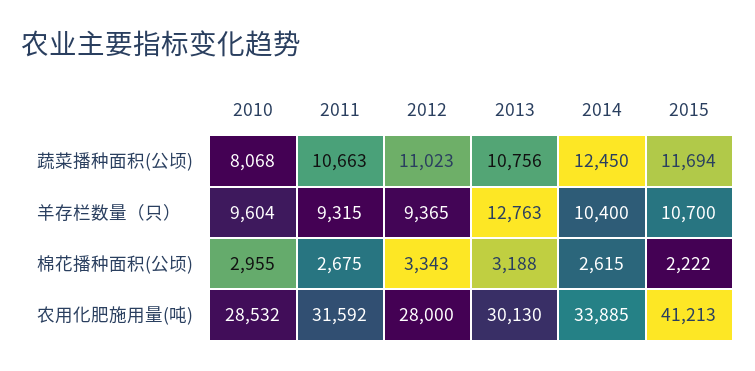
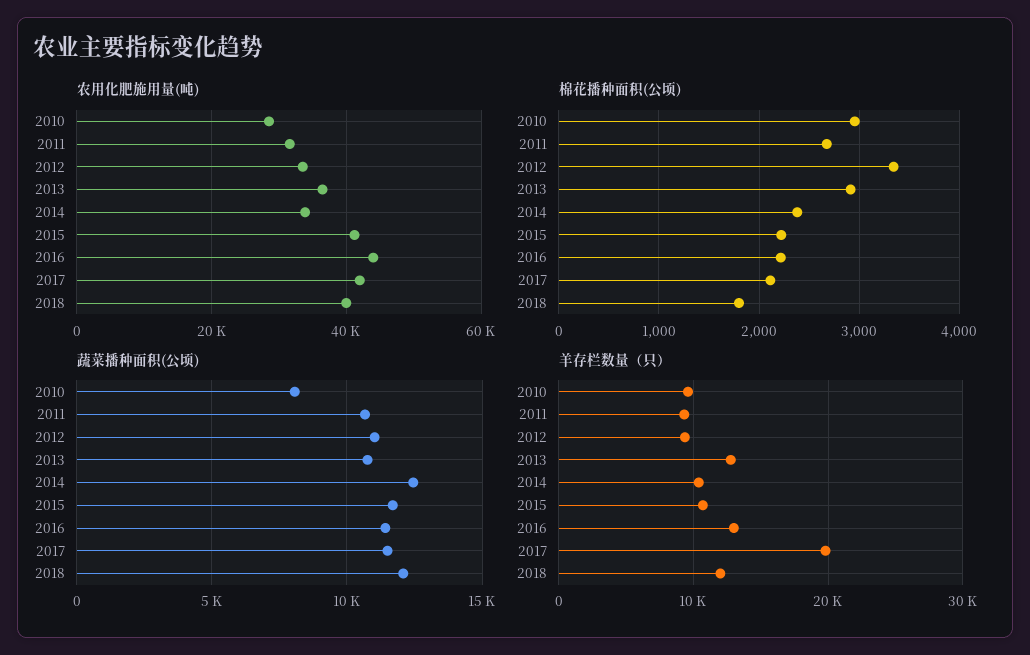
棉花播种面积(公顷), 2013: 3188 -> 2900
棉花播种面积(公顷), 2014: 2615 -> 2400
农用化肥施用量(吨), 2012: 28000 -> 34000
农用化肥施用量(吨), 2013: 30130 -> 36000
农用化肥施用量(吨), 2016: none -> 44000
农用化肥施用量(吨), 2017: none -> 42000
农用化肥施用量(吨), 2018: none -> 40000
棉花播种面积(公顷), 2016: none -> 2200
棉花播种面积(公顷), 2017: none -> 2100
棉花播种面积(公顷), 2018: none -> 1800
蔬菜播种面积(公顷), 2016: none -> 11500
蔬菜播种面积(公顷), 2017: none -> 11500
蔬菜播种面积(公顷), 2018: none -> 12000
羊存栏数量（只）, 2016: none -> 13000
羊存栏数量（只）, 2017: none -> 20000
羊存栏数量（只）, 2018: none -> 12000

